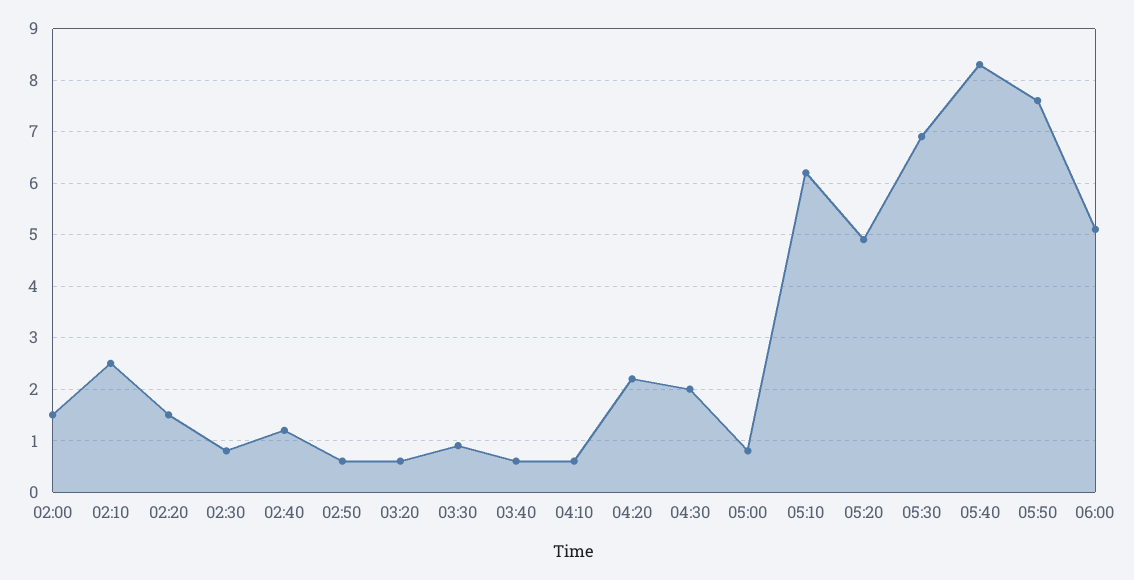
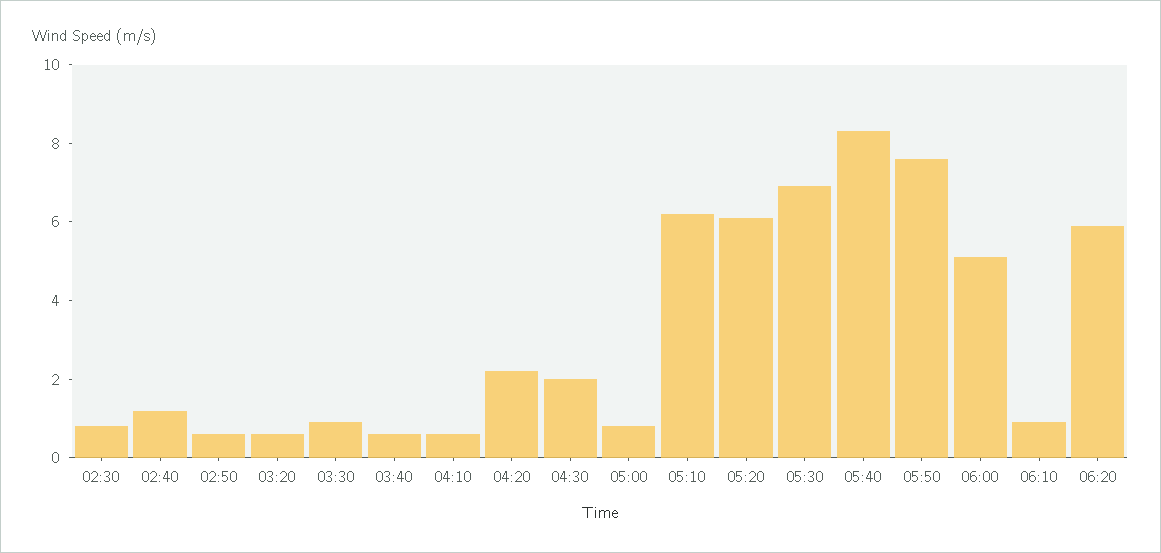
02:00: 1.5 -> none
02:10: 2.5 -> none
02:20: 1.5 -> none
05:20: 5 -> 6
06:10: none -> 1
06:20: none -> 6

